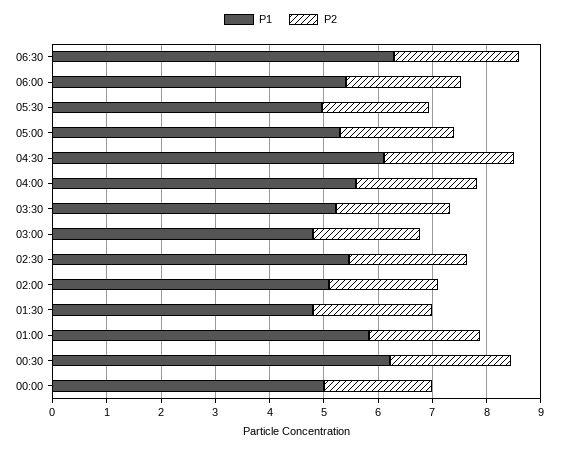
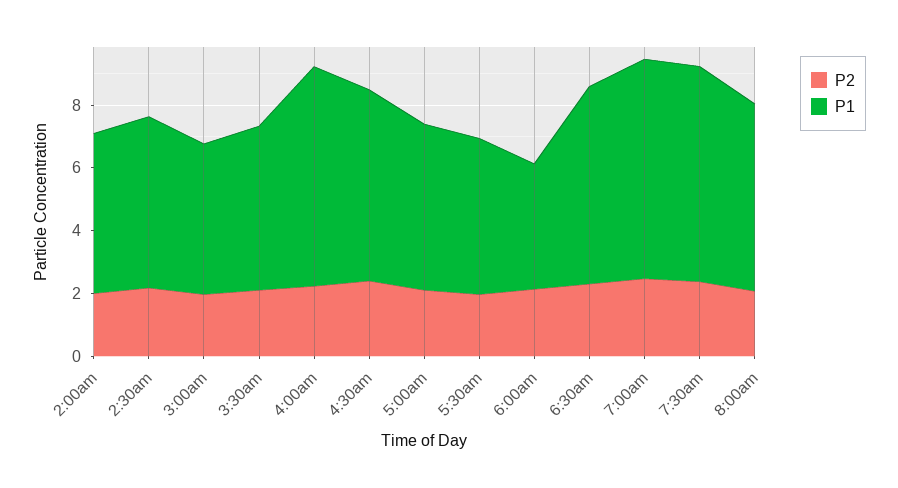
P1, 06:00: 5.4 -> 4
P1, 04:00: 5.6 -> 7
P1, 01:30: 4.8 -> none
P2, 01:30: 2.2 -> none
P1, 01:00: 5.8 -> none
P2, 01:00: 2 -> none
P1, 00:30: 6.2 -> none
P2, 00:30: 2.2 -> none
P1, 00:00: 5 -> none
P2, 00:00: 2 -> none
P2, 7:00am: none -> 2.5
P1, 7:00am: none -> 7
P2, 7:30am: none -> 2.5
P1, 7:30am: none -> 7
P2, 8:00am: none -> 2
P1, 8:00am: none -> 6

